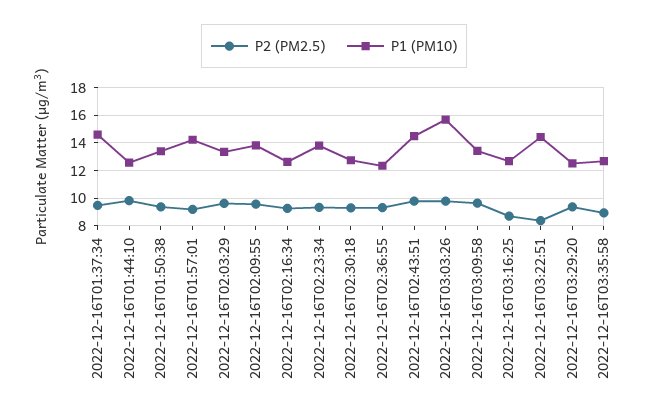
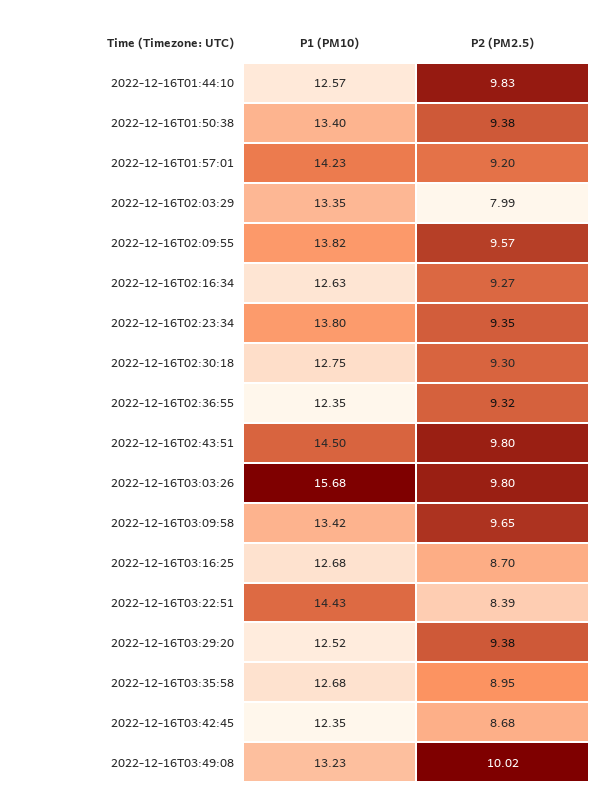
P2 (PM2.5), 2022-12-16T01:37:34: 9.5 -> none
P1 (PM10), 2022-12-16T01:37:34: 14.5 -> none
P2 (PM2.5), 2022-12-16T02:03:29: 9.5 -> 7.99
P1 (PM10), 2022-12-16T03:42:45: none -> 12.35
P2 (PM2.5), 2022-12-16T03:42:45: none -> 8.68
P1 (PM10), 2022-12-16T03:49:08: none -> 13.23
P2 (PM2.5), 2022-12-16T03:49:08: none -> 10.02

